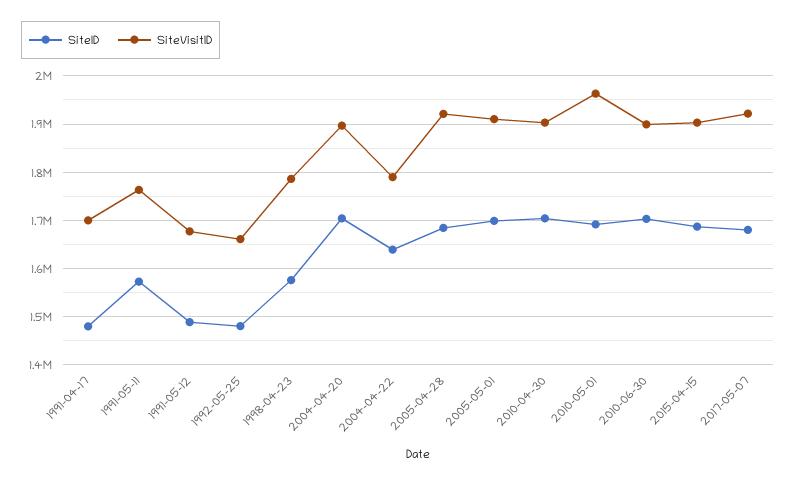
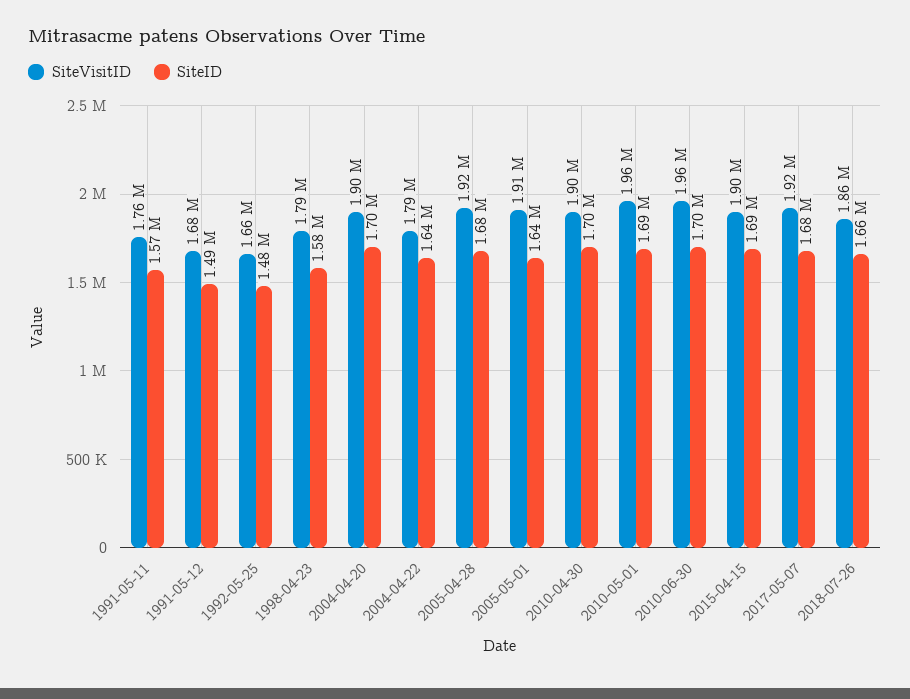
SiteID, 1991-04-17: 1480000 -> none
SiteVisitID, 1991-04-17: 1700000 -> none
SiteID, 2005-05-01: 1700000 -> 1640000
SiteVisitID, 2010-06-30: 1900000 -> 1960000
SiteVisitID, 2018-07-26: none -> 1860000
SiteID, 2018-07-26: none -> 1660000

